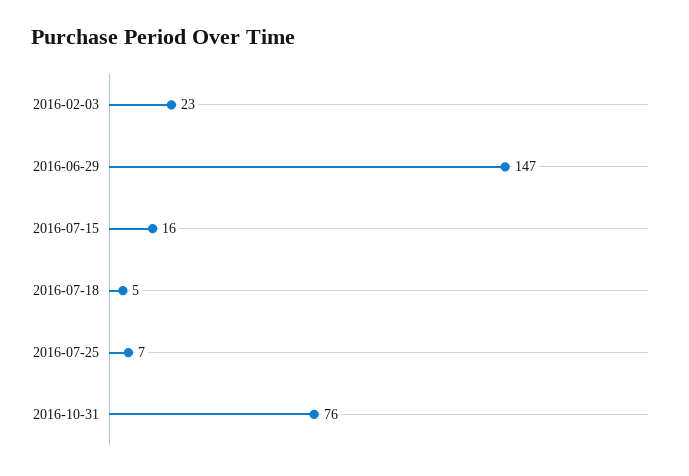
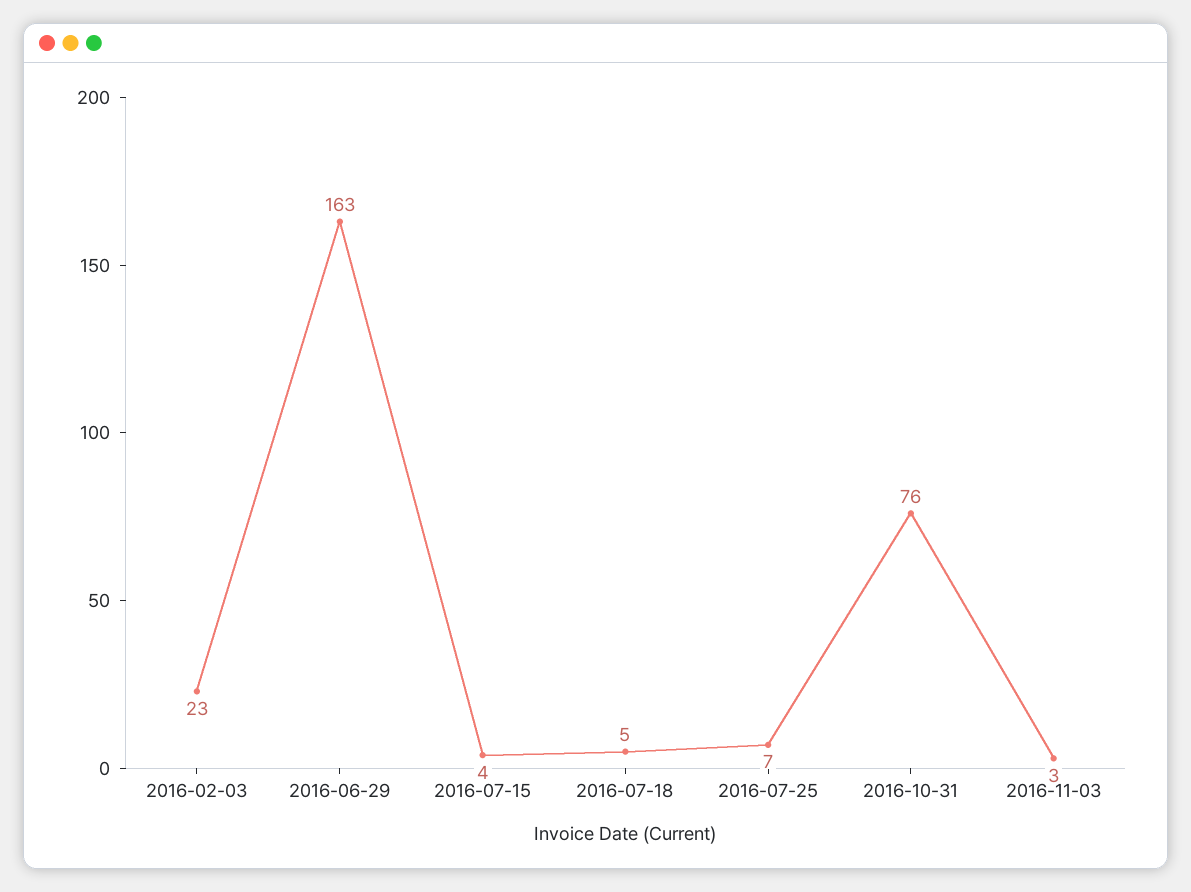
2016-06-29: 147 -> 163
2016-07-15: 16 -> 4
2016-11-03: none -> 3

